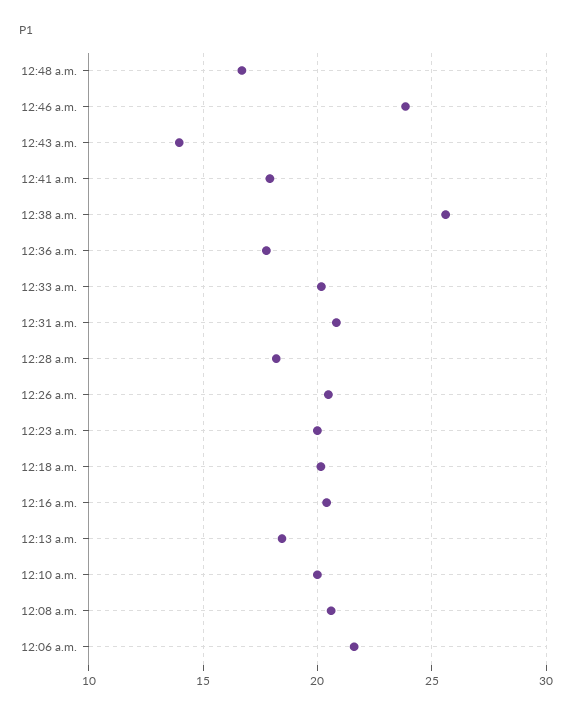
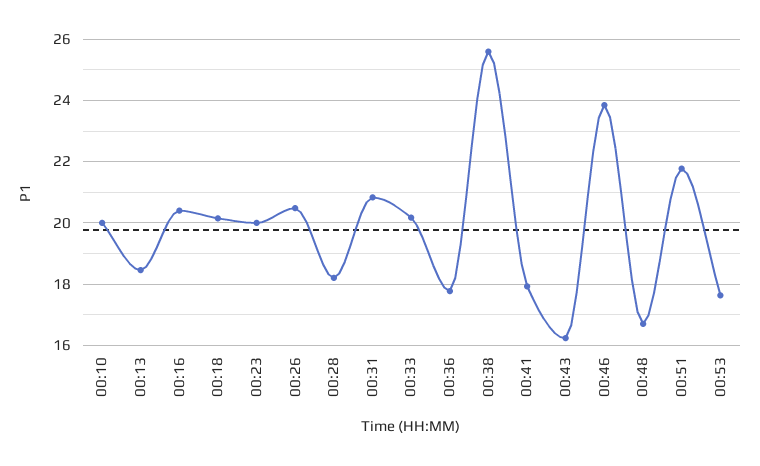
12:43 a.m.: 14 -> 16.2
12:08 a.m.: 20.5 -> none
12:06 a.m.: 21.5 -> none
00:51: none -> 21.8
00:53: none -> 17.6

